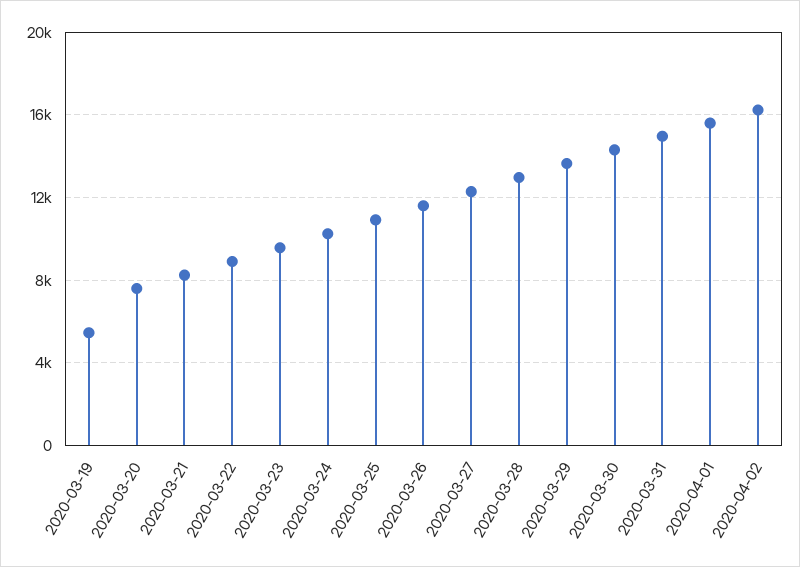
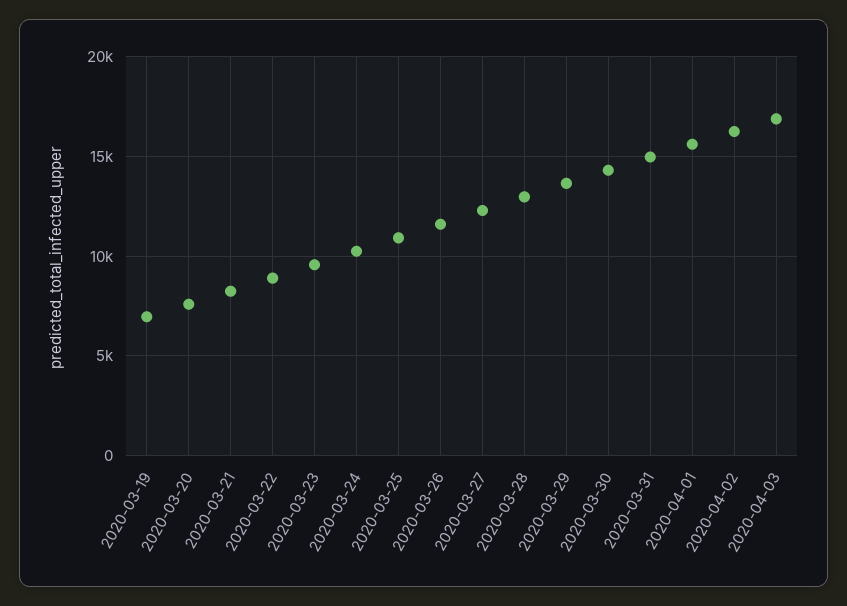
2020-03-19: 5500 -> 7000
2020-04-03: none -> 17000

